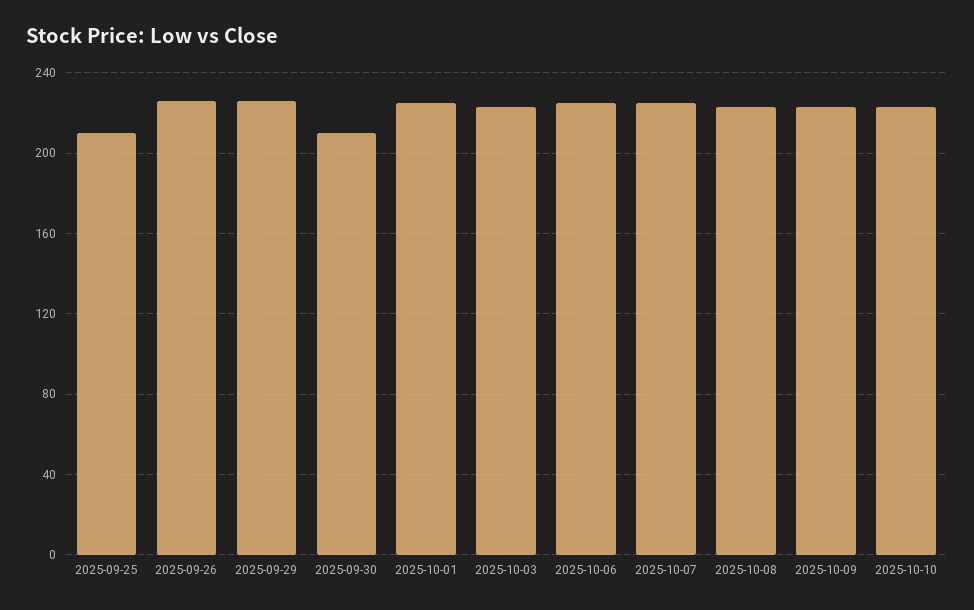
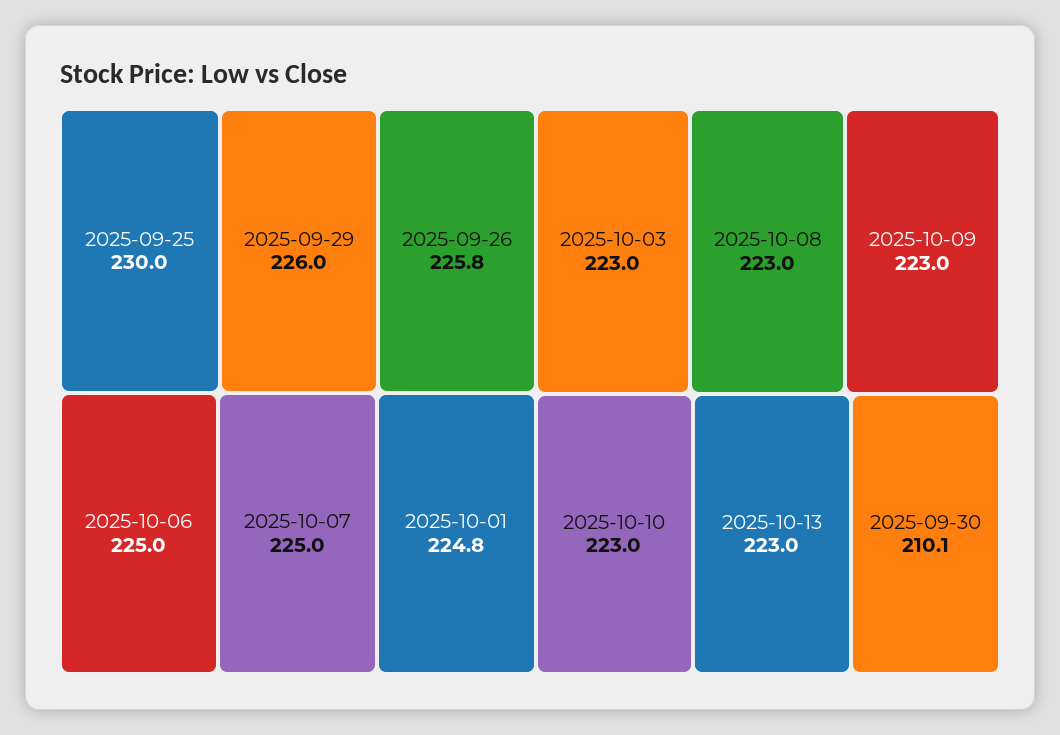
2025-09-25: 210 -> 230
2025-10-13: none -> 223

